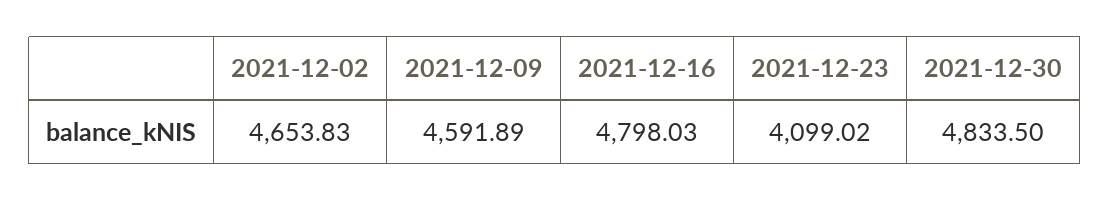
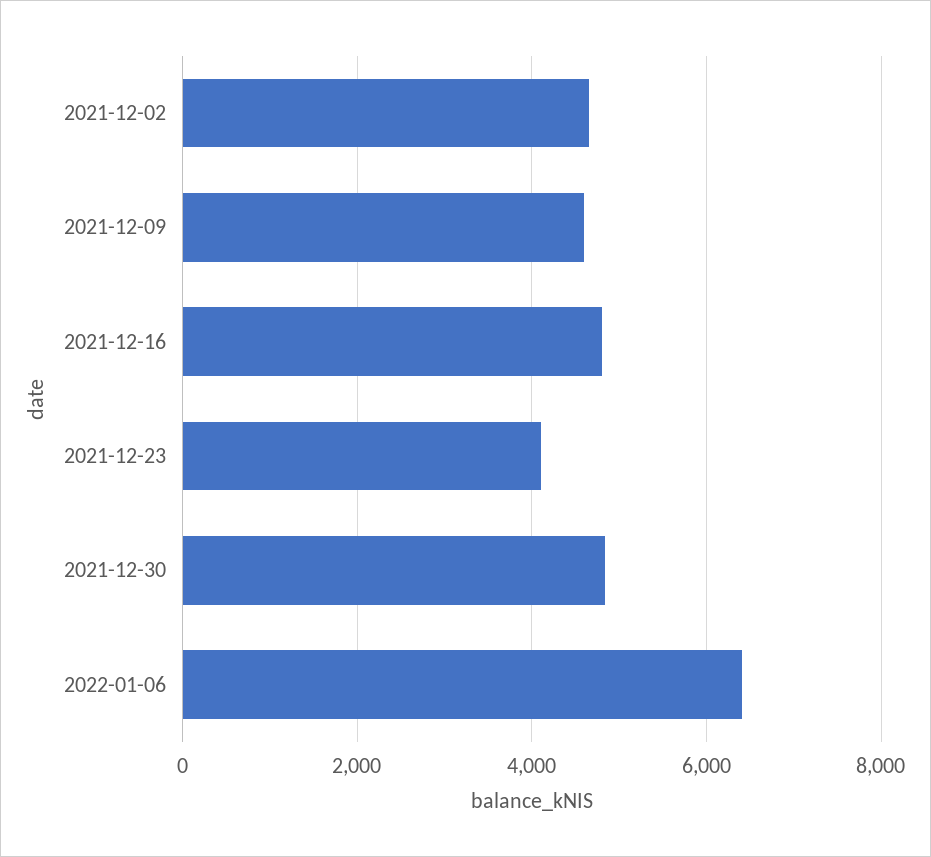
2022-01-06: none -> 6400

